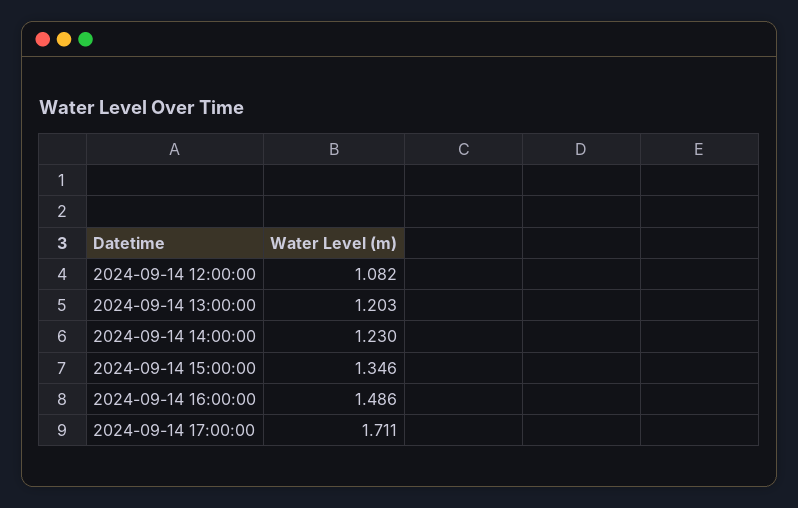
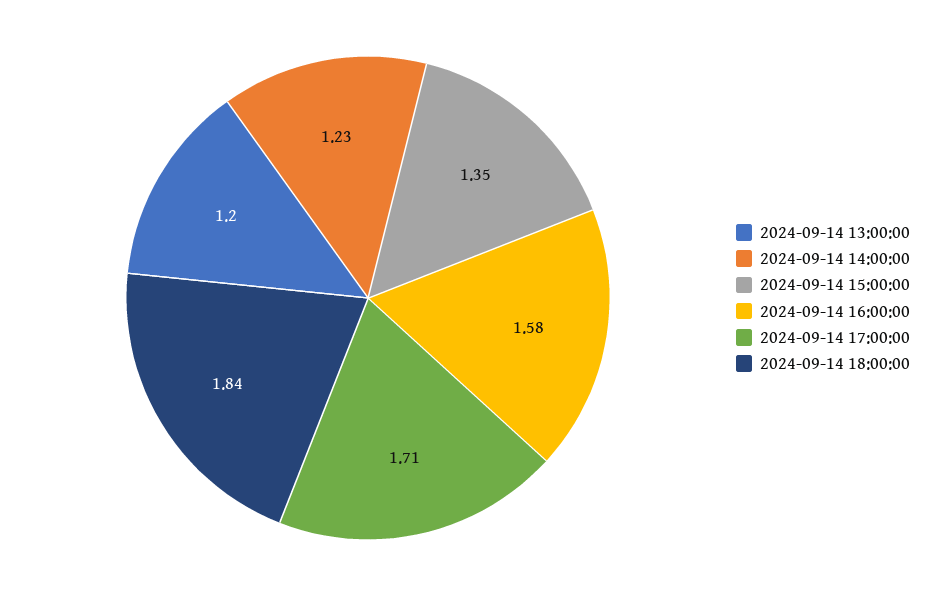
2024-09-14 12:00:00: 1.082 -> none
2024-09-14 16:00:00: 1.486 -> 1.58
2024-09-14 18:00:00: none -> 1.84

